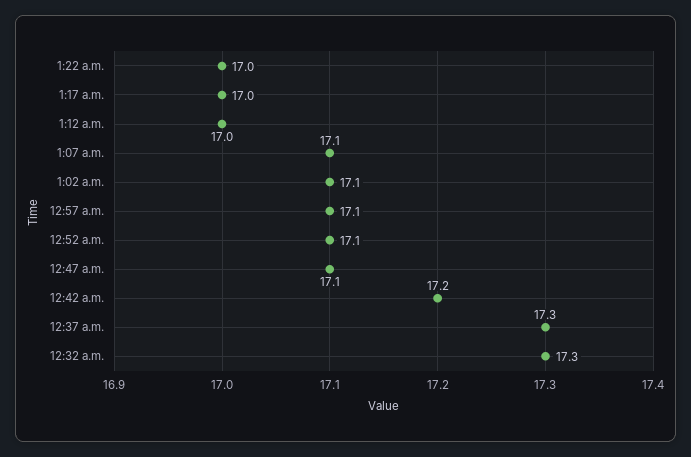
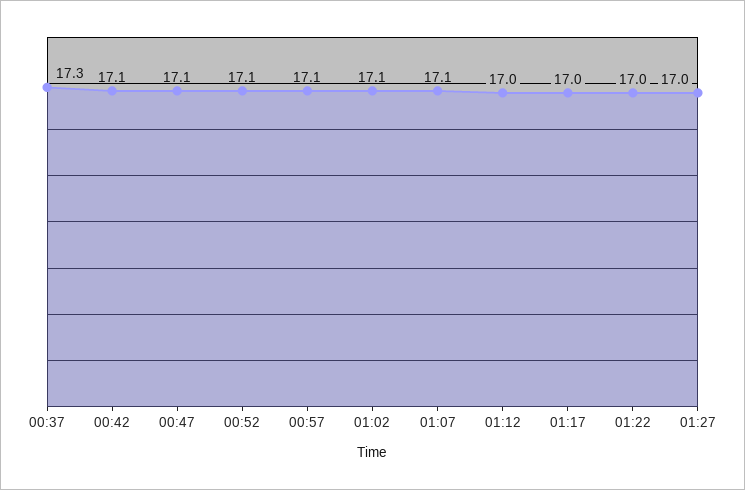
12:42 a.m.: 17.2 -> 17.1
12:32 a.m.: 17.3 -> none
01:27: none -> 17

